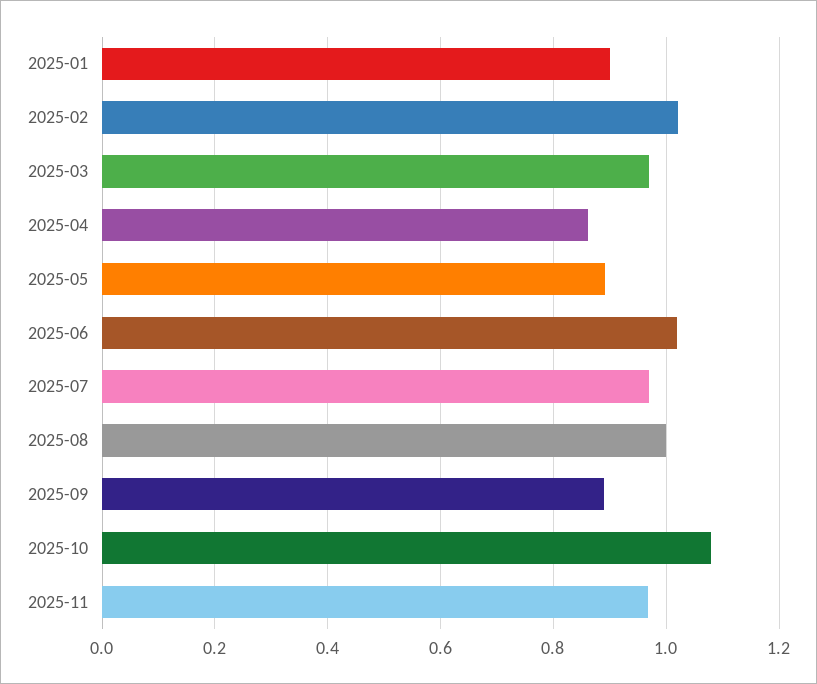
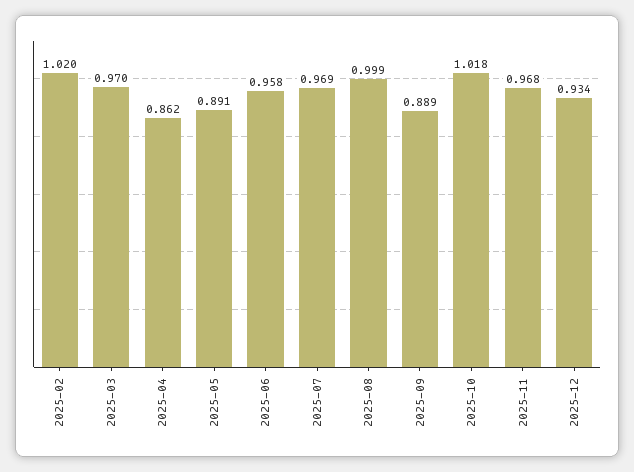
2025-01: 0.9 -> none
2025-06: 1.02 -> 0.958
2025-10: 1.08 -> 1.018
2025-12: none -> 0.934

